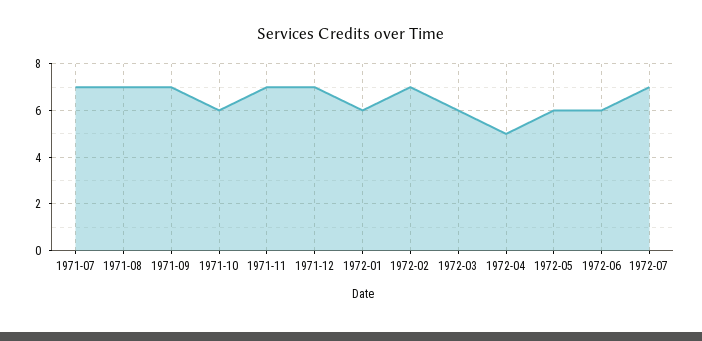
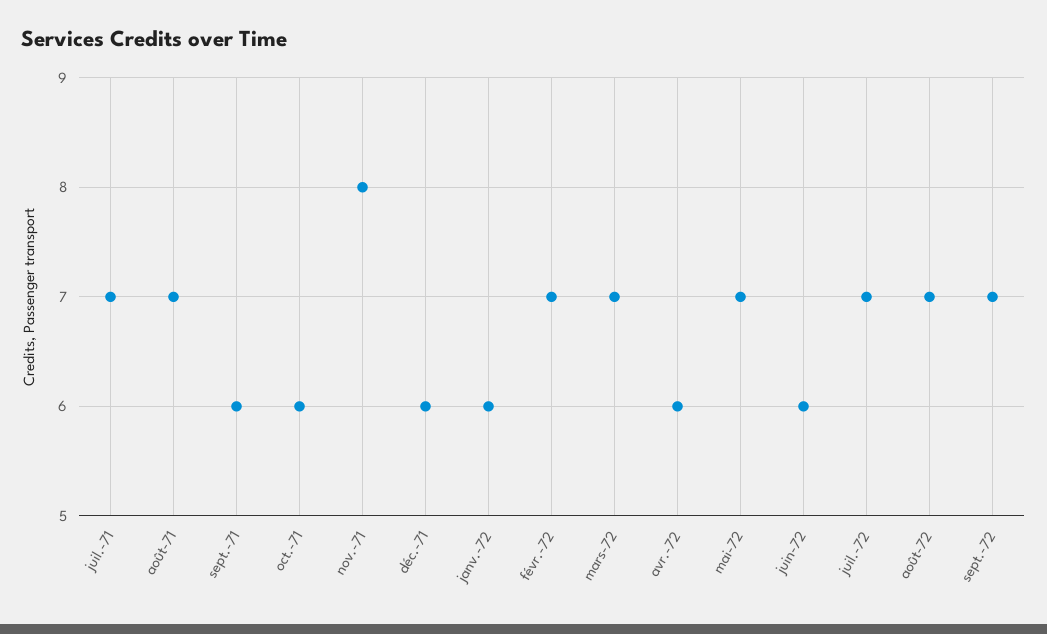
1971-09: 7 -> 6
1971-11: 7 -> 8
1971-12: 7 -> 6
1972-03: 6 -> 7
1972-04: 5 -> 6
1972-05: 6 -> 7
août-72: none -> 7
sept.-72: none -> 7

